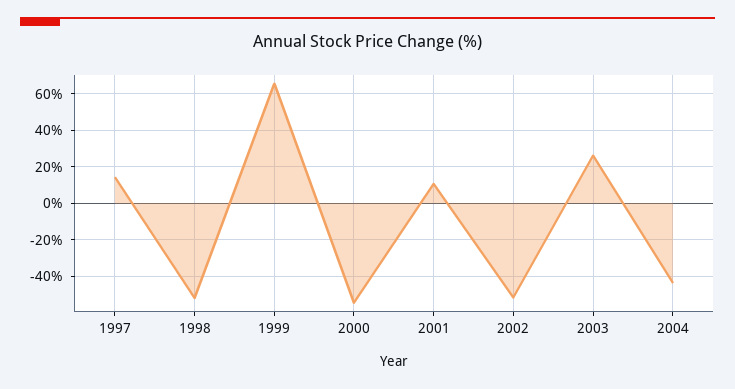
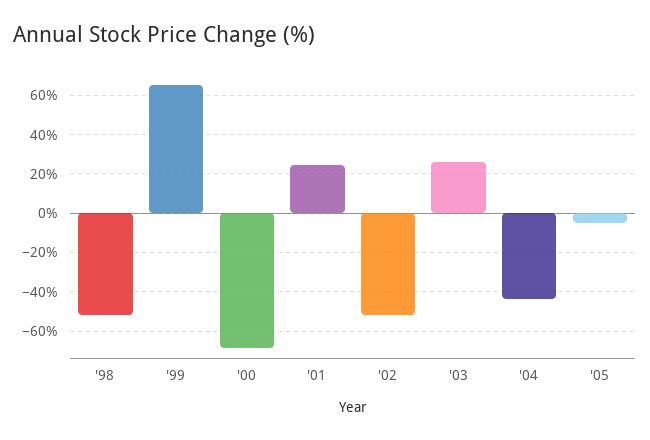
1997: 15 -> none
2000: -55 -> -70
2001: 10 -> 25
'05: none -> -5

